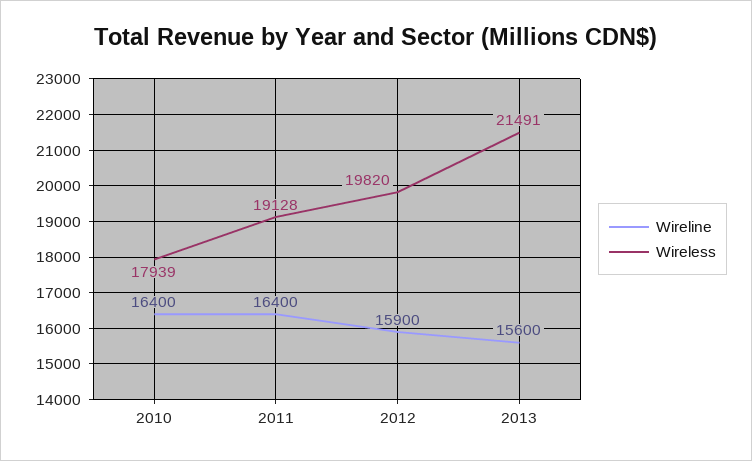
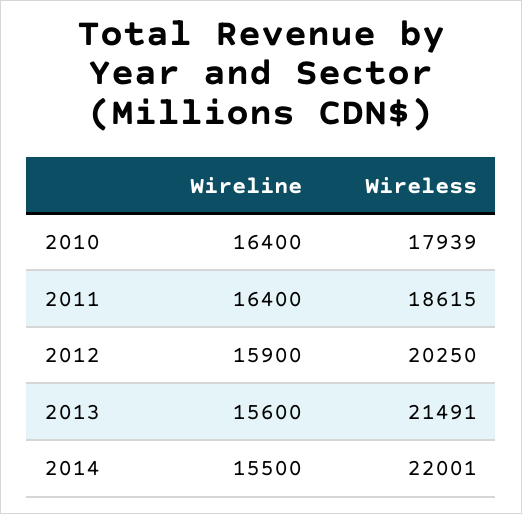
Wireless, 2011: 19128 -> 18615
Wireless, 2012: 19820 -> 20250
Wireline, 2014: none -> 15500
Wireless, 2014: none -> 22001

